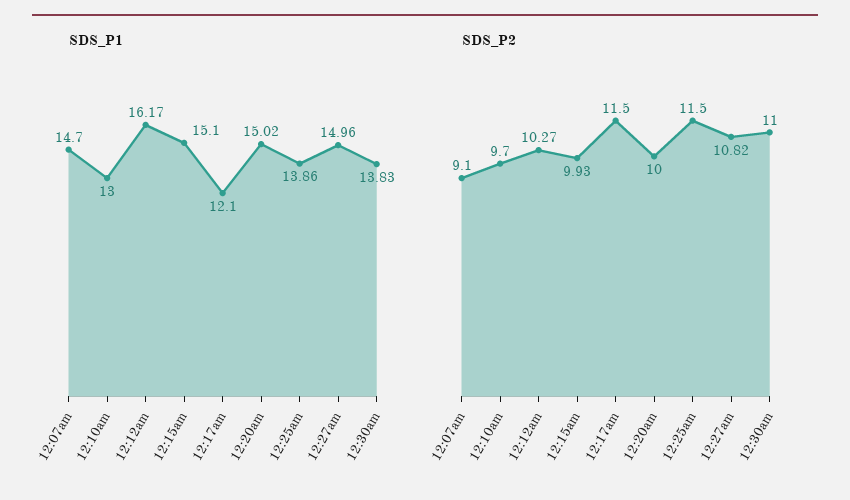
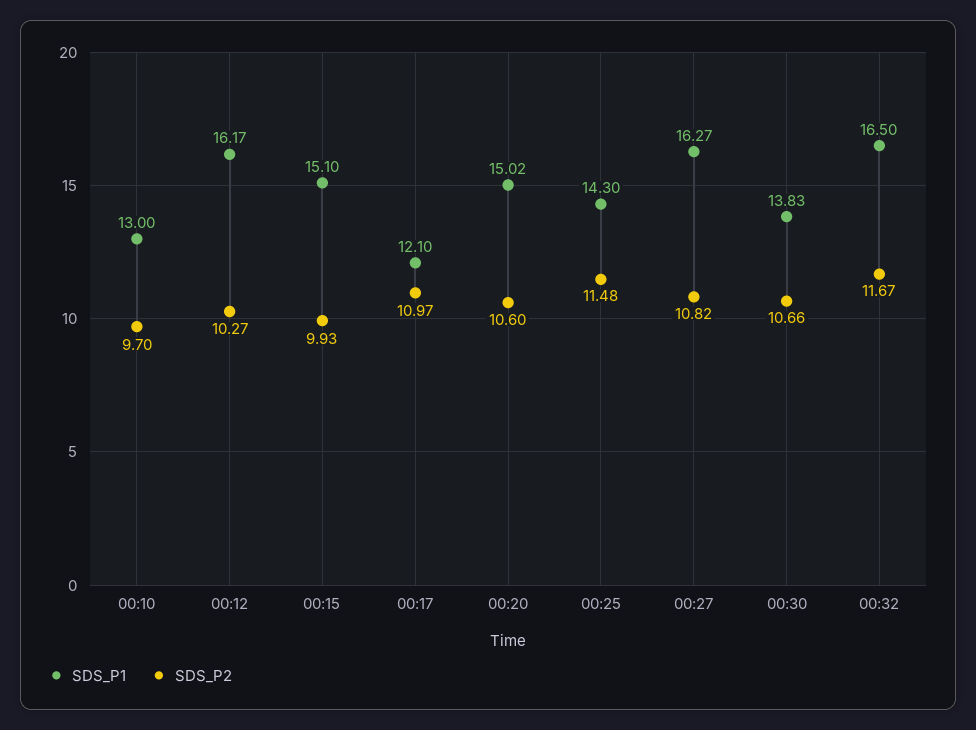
SDS_P1, 12:07am: 14.7 -> none
SDS_P1, 12:25am: 13.86 -> 14.3
SDS_P1, 12:27am: 14.96 -> 16.27
SDS_P2, 12:07am: 9.1 -> none
SDS_P2, 12:17am: 11.5 -> 10.97
SDS_P2, 12:20am: 10 -> 10.6
SDS_P2, 12:25am: 11.5 -> 11.48
SDS_P2, 12:30am: 11 -> 10.66
SDS_P1, 00:32: none -> 16.5
SDS_P2, 00:32: none -> 11.67

